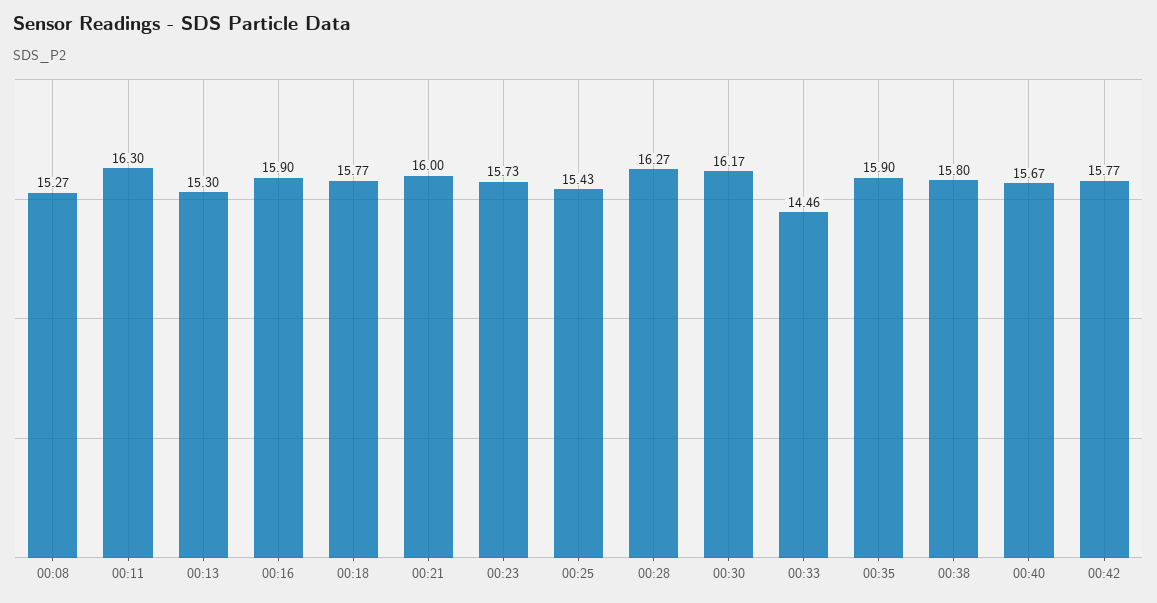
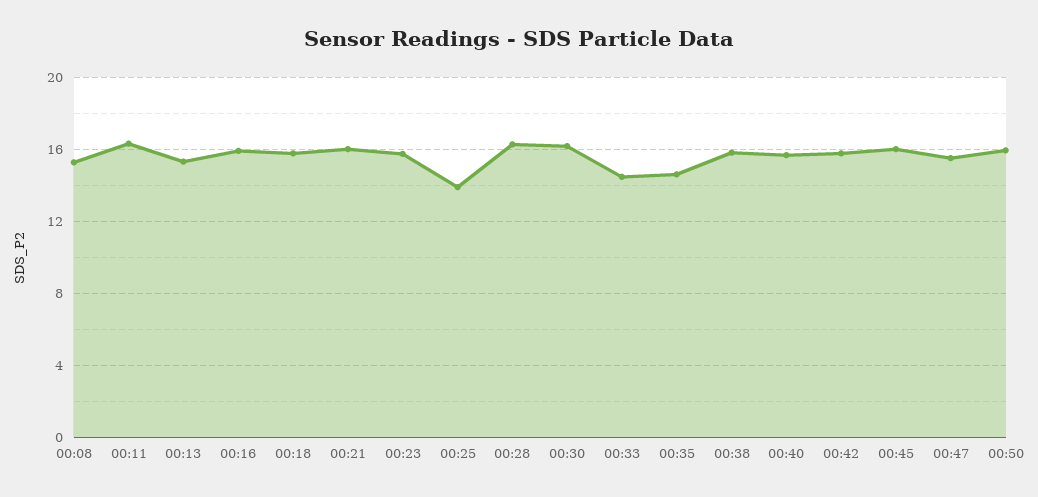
00:25: 15.43 -> 14
00:35: 15.9 -> 14.5
00:45: none -> 16
00:47: none -> 15.5
00:50: none -> 16

